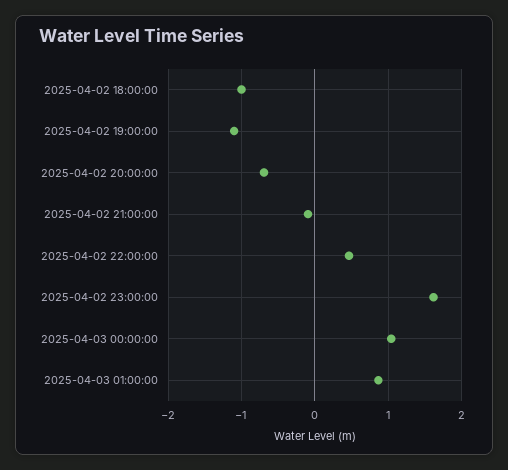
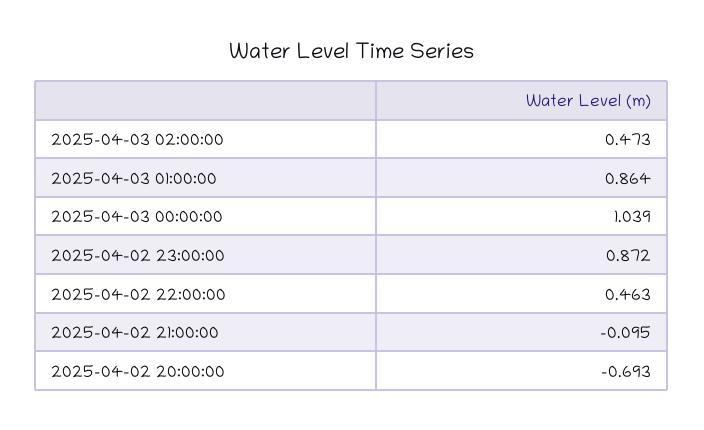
2025-04-02 18:00:00: -1 -> none
2025-04-02 19:00:00: -1.1 -> none
2025-04-02 23:00:00: 1.6 -> 0.872
2025-04-03 02:00:00: none -> 0.473

